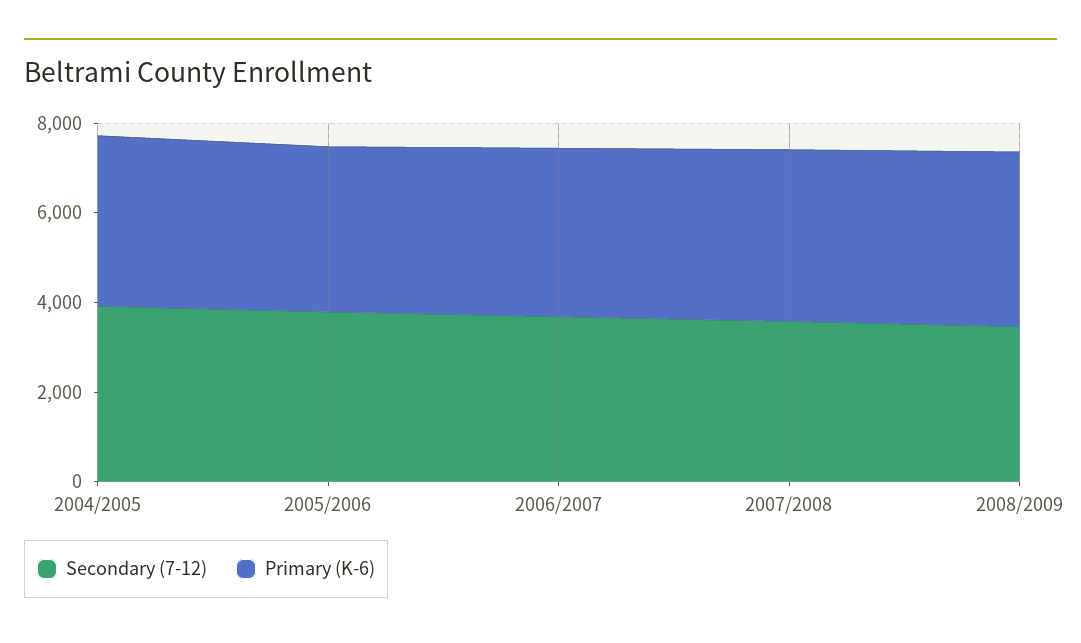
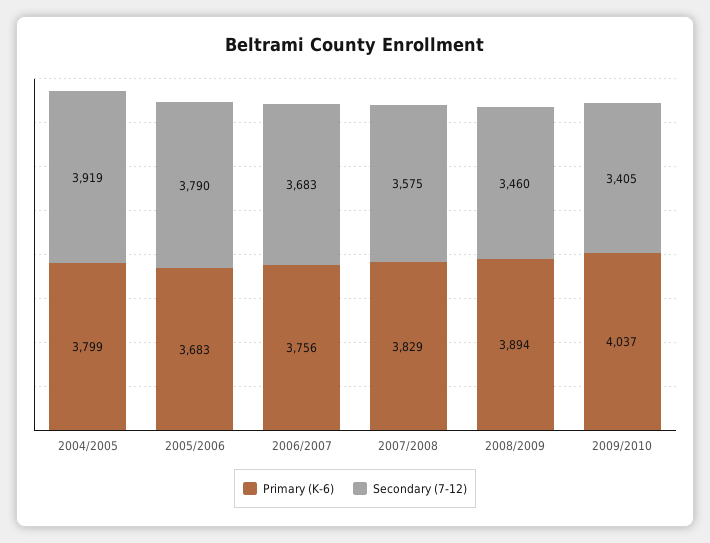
Primary (K-6), 2009/2010: none -> 4037
Secondary (7-12), 2009/2010: none -> 3405

